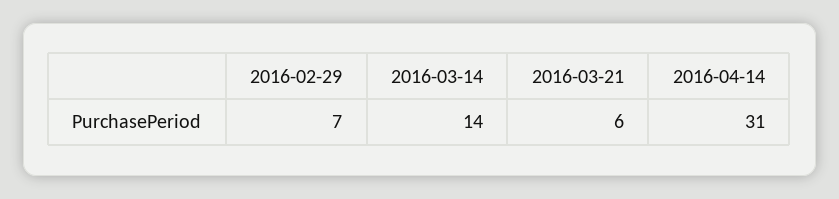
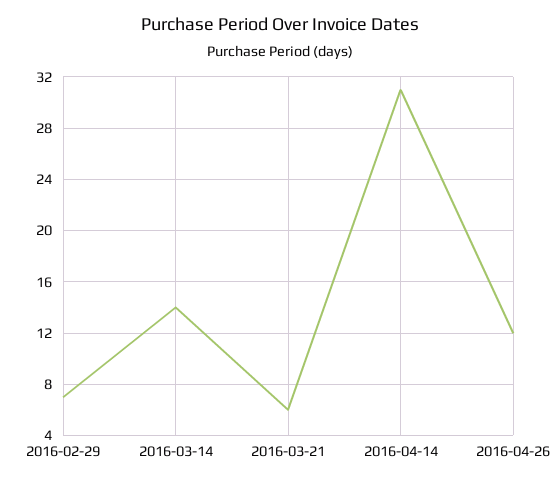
2016-04-26: none -> 12

